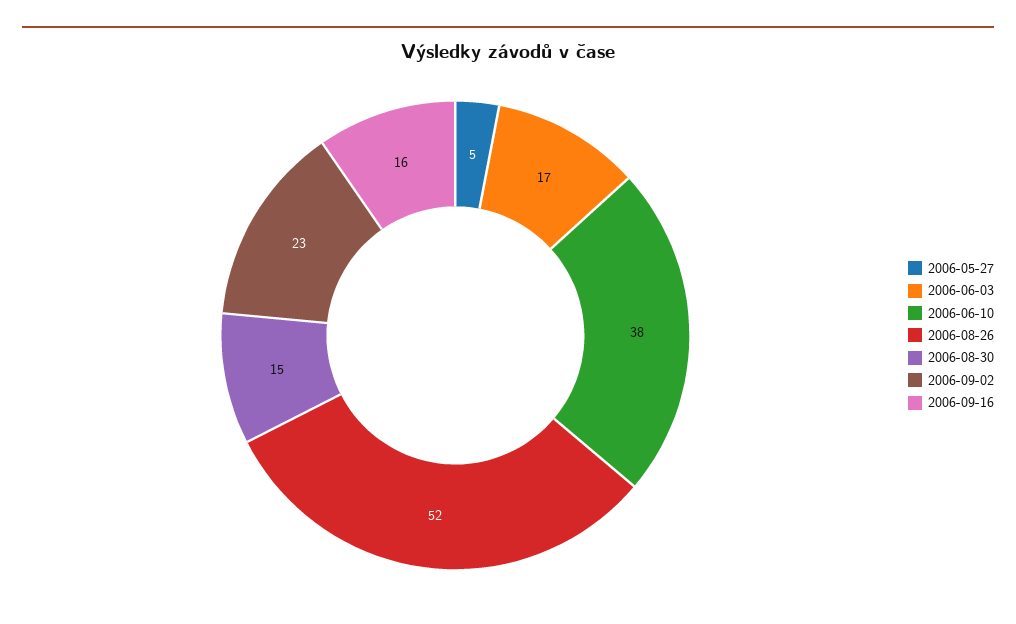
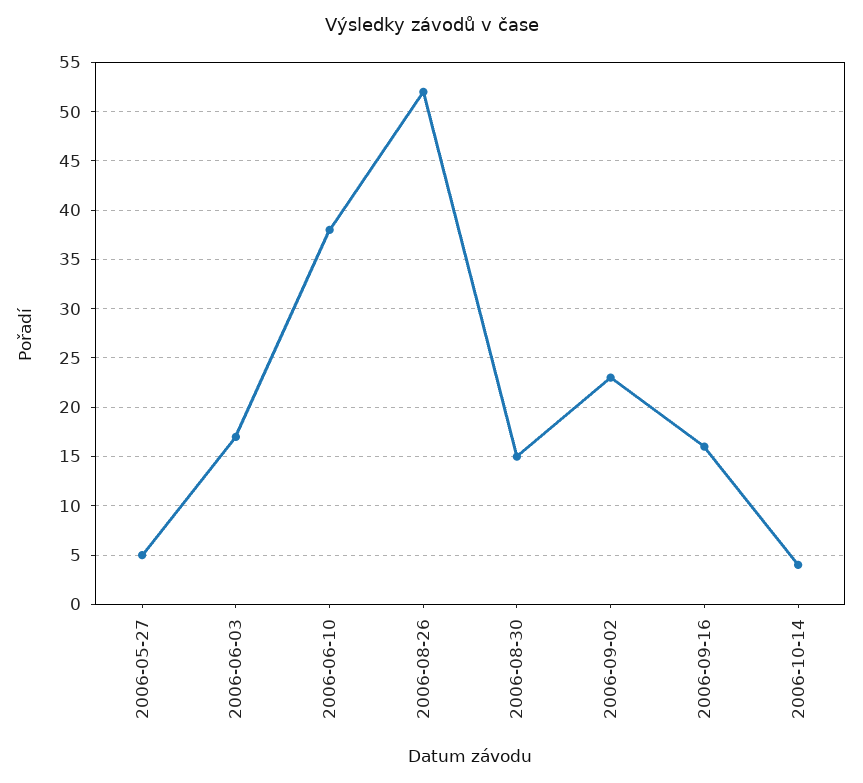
2006-10-14: none -> 4

